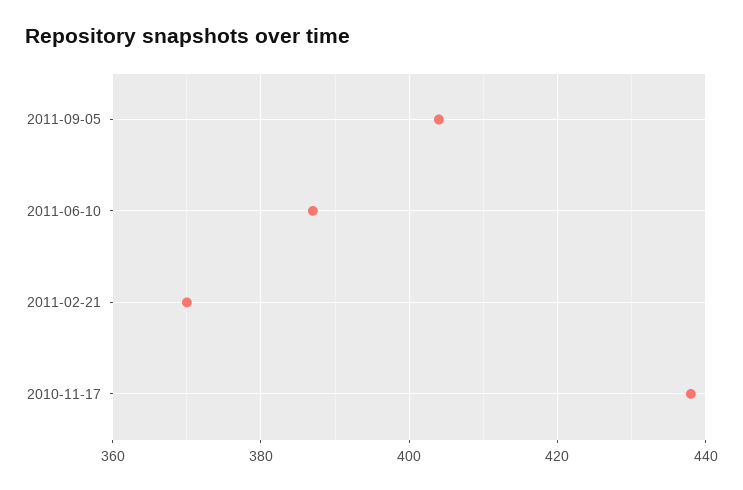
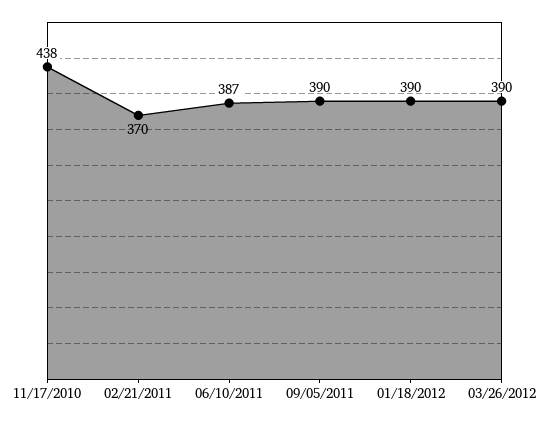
2011-09-05: 405 -> 390
01/18/2012: none -> 390
03/26/2012: none -> 390

